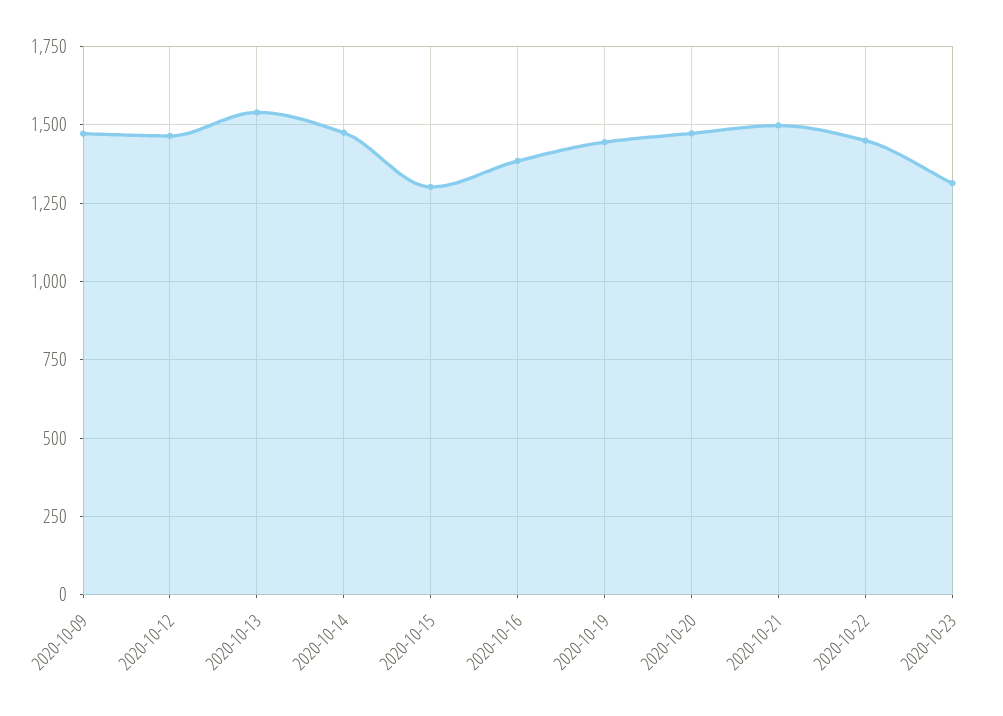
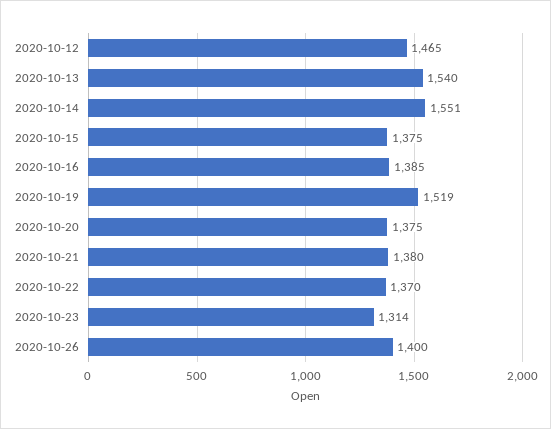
2020-10-09: 1475 -> none
2020-10-14: 1475 -> 1551
2020-10-15: 1300 -> 1375
2020-10-19: 1450 -> 1519
2020-10-20: 1475 -> 1375
2020-10-21: 1500 -> 1380
2020-10-22: 1450 -> 1370
2020-10-26: none -> 1400

